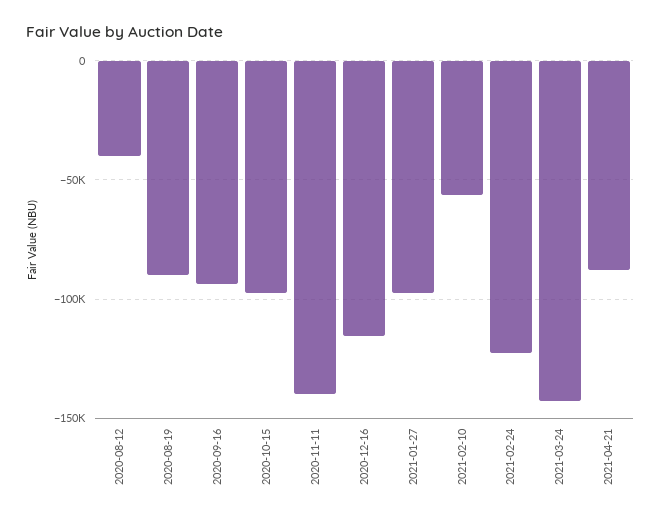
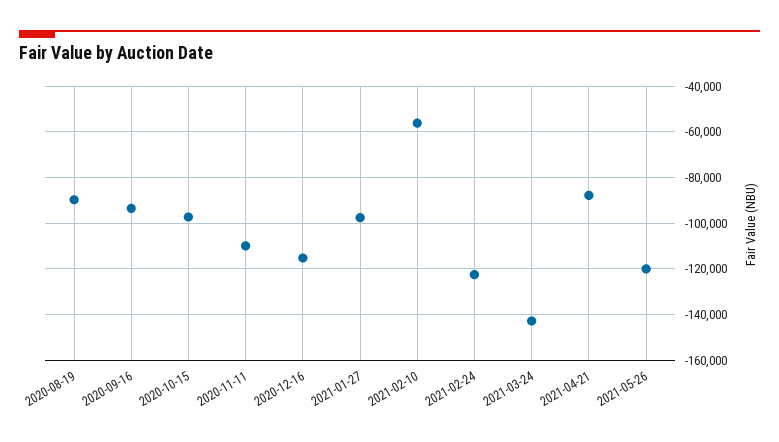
2020-08-12: -40000 -> none
2020-11-11: -140000 -> -110000
2021-05-26: none -> -120000

